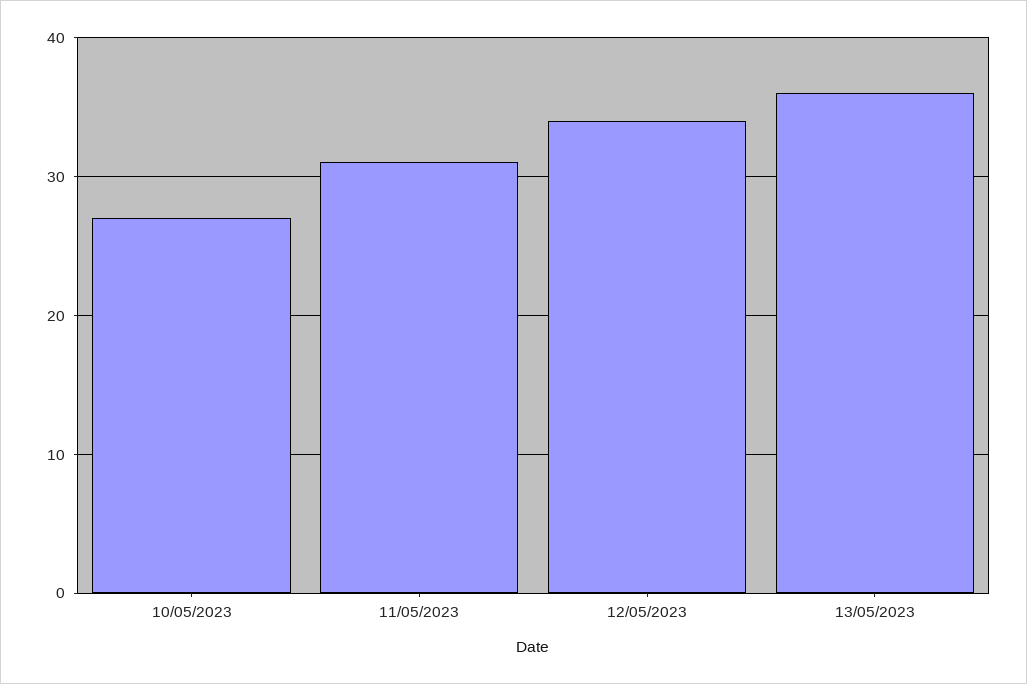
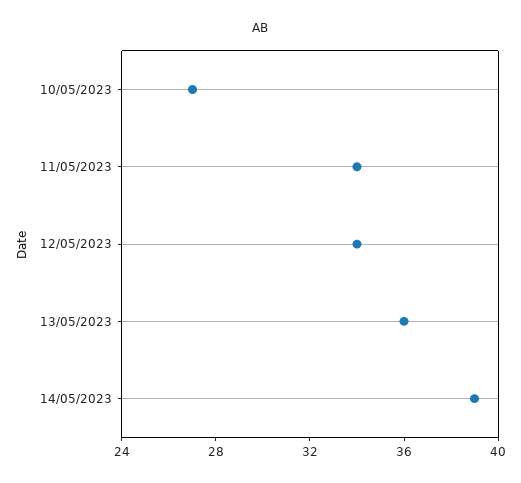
11/05/2023: 31 -> 34
14/05/2023: none -> 39

